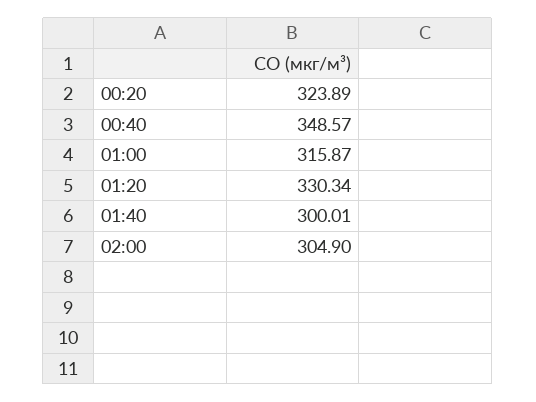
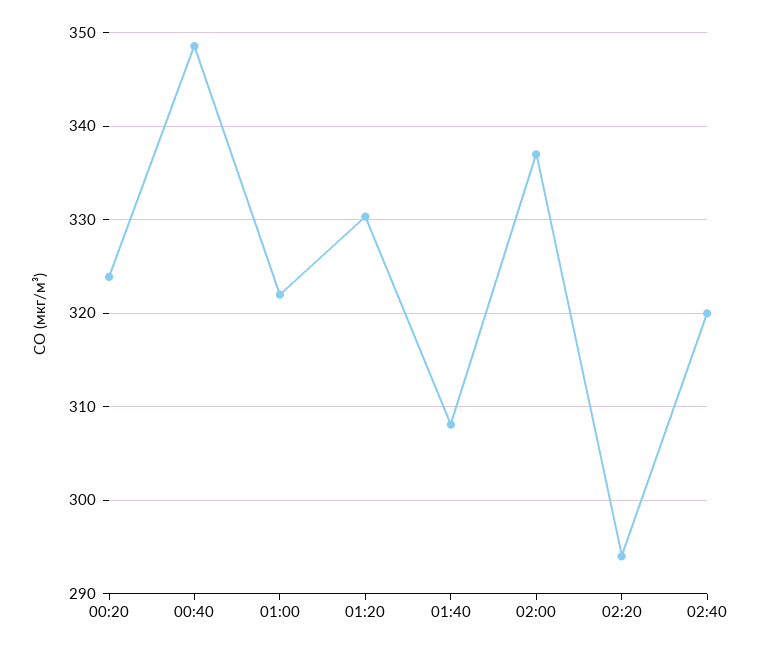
01:00: 315.87 -> 322
01:40: 300.01 -> 308
02:00: 304.9 -> 337
02:20: none -> 294
02:40: none -> 320

